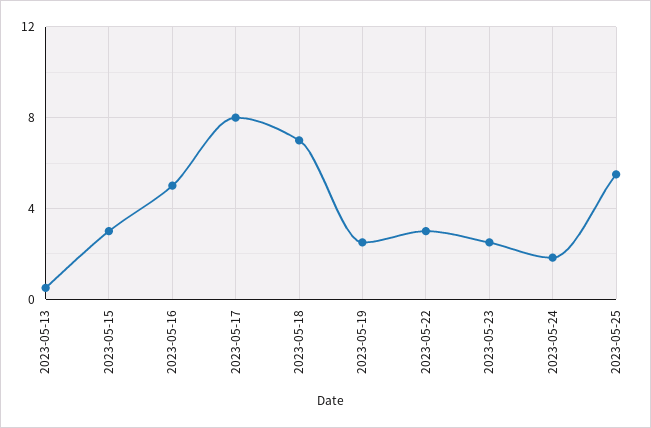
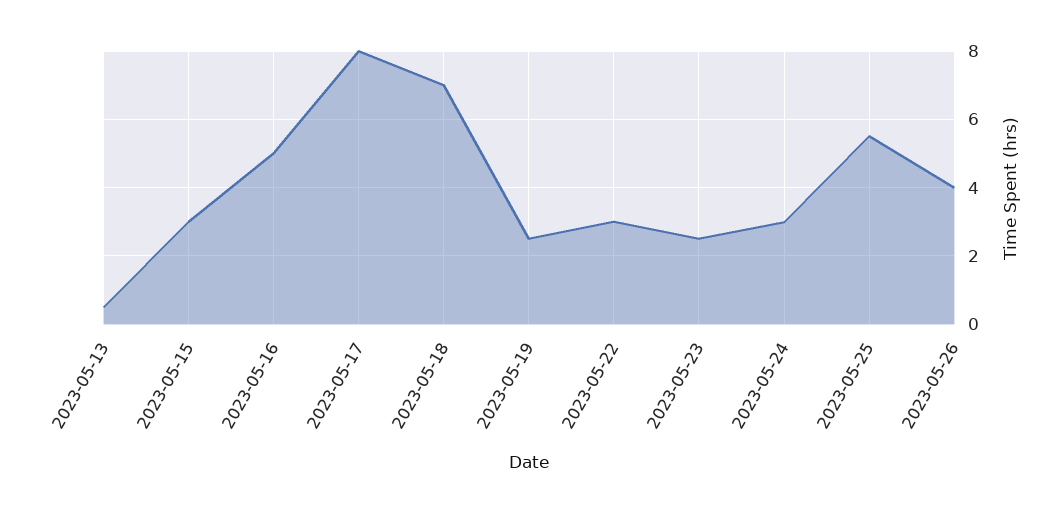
2023-05-24: 2 -> 3
2023-05-26: none -> 4

